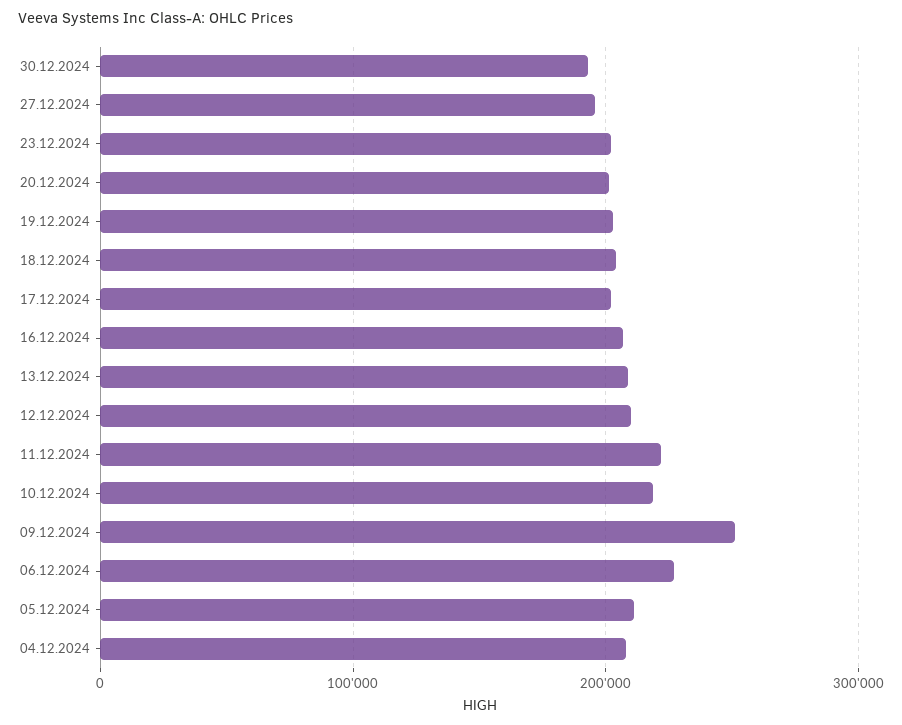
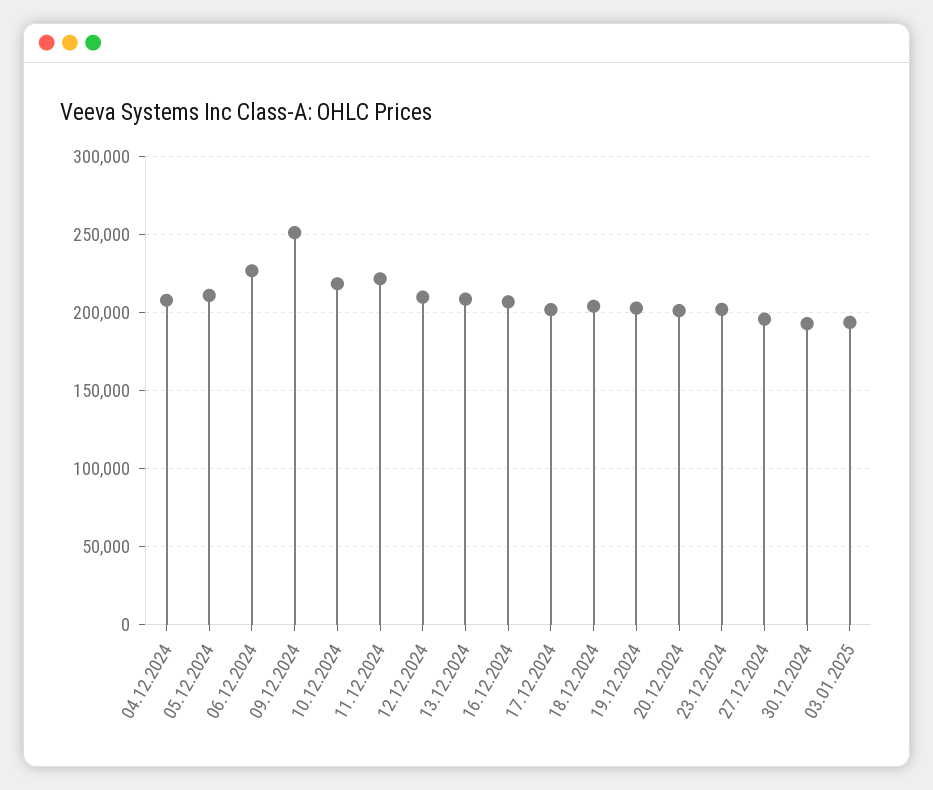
03.01.2025: none -> 195000

